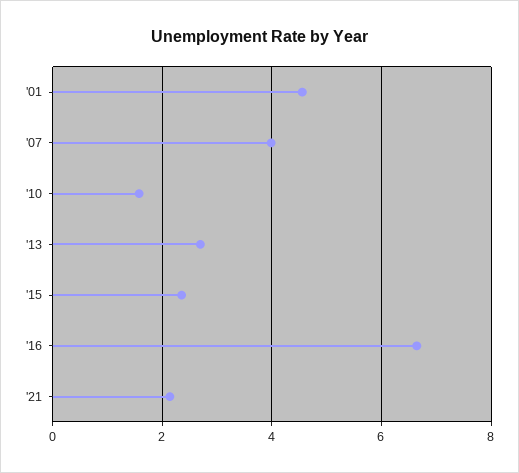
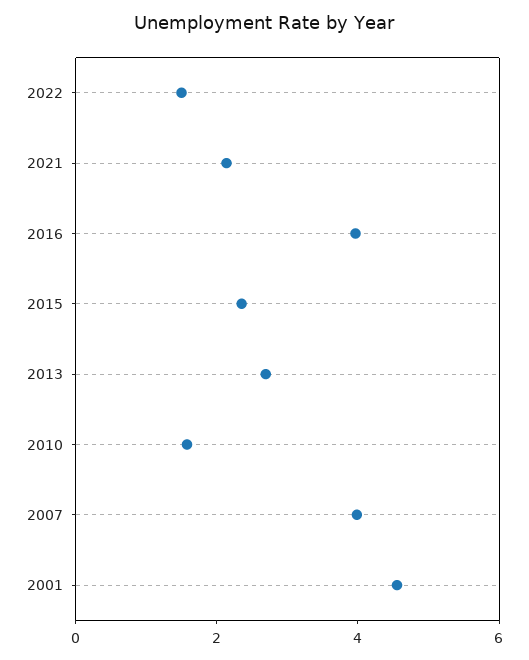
'16: 6.6 -> 4
2022: none -> 1.5

